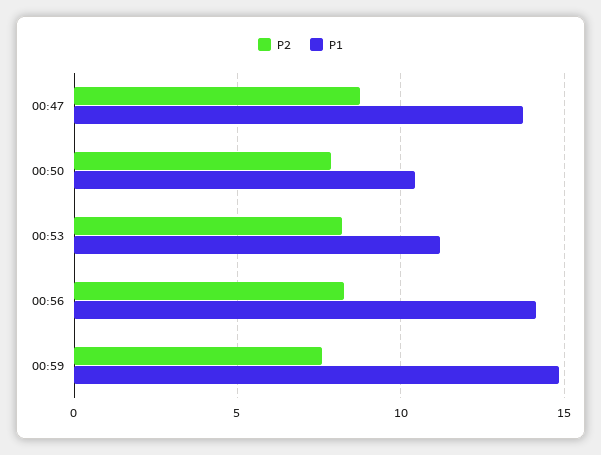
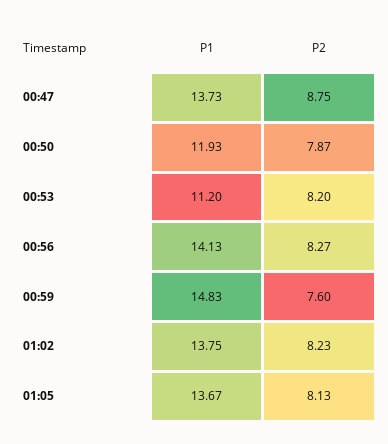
P1, 00:50: 10.5 -> 11.93
P1, 01:02: none -> 13.75
P2, 01:02: none -> 8.23
P1, 01:05: none -> 13.67
P2, 01:05: none -> 8.13

